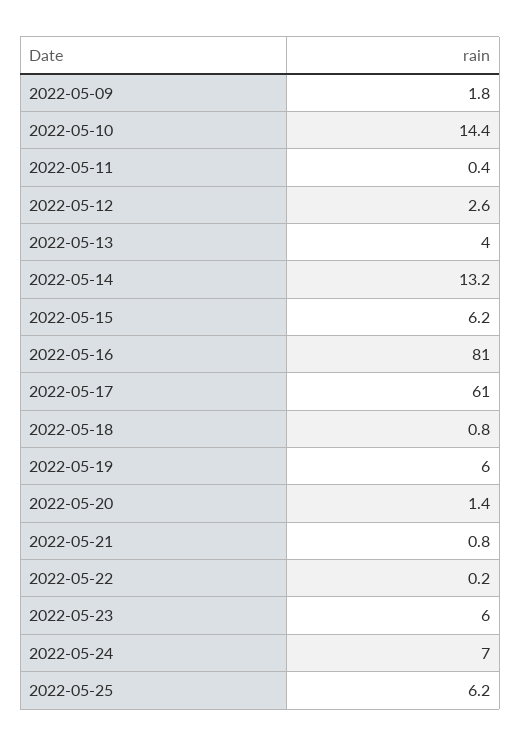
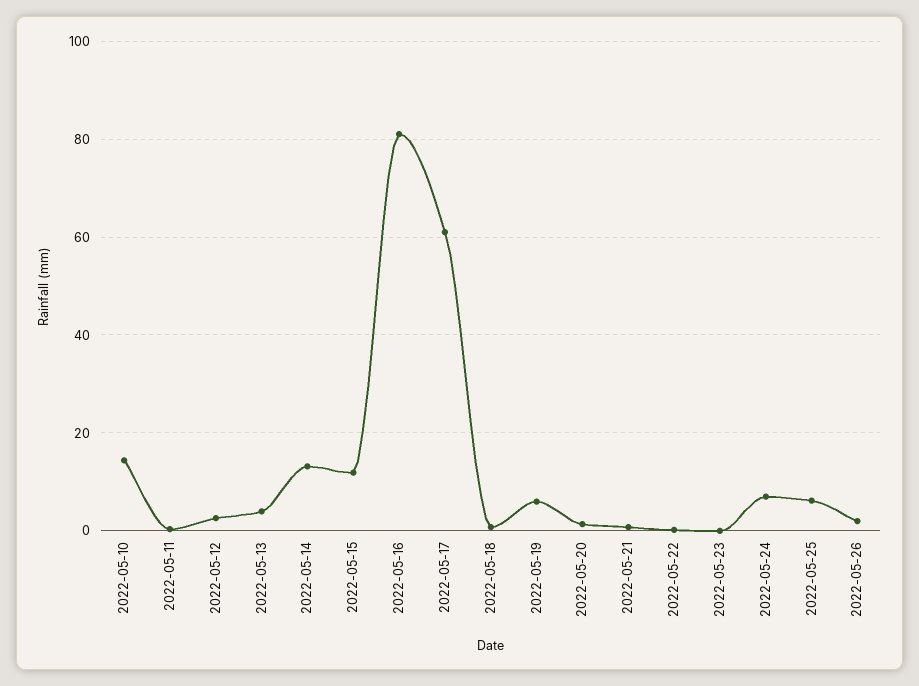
2022-05-09: 1.8 -> none
2022-05-15: 6.2 -> 12
2022-05-23: 6 -> 0
2022-05-26: none -> 2

